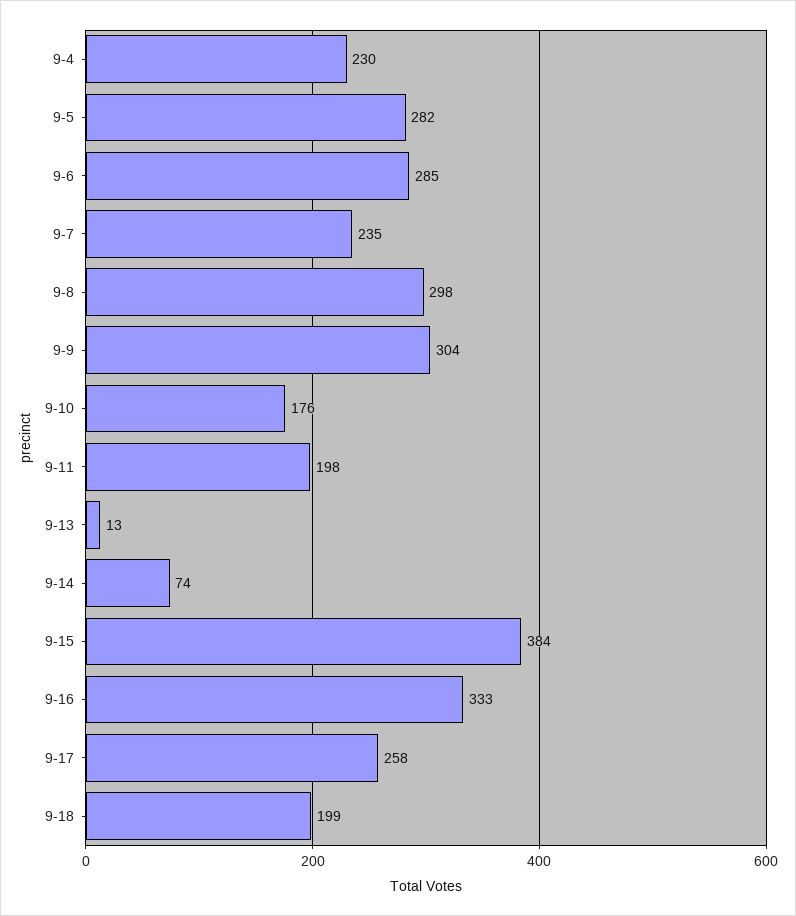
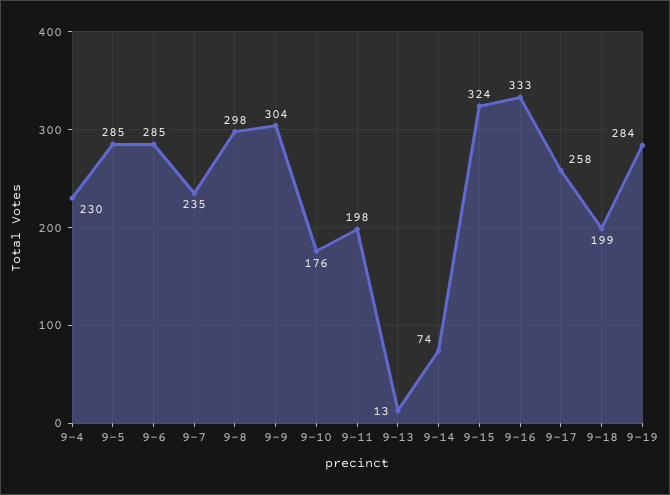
9-5: 282 -> 285
9-15: 384 -> 324
9-19: none -> 284

